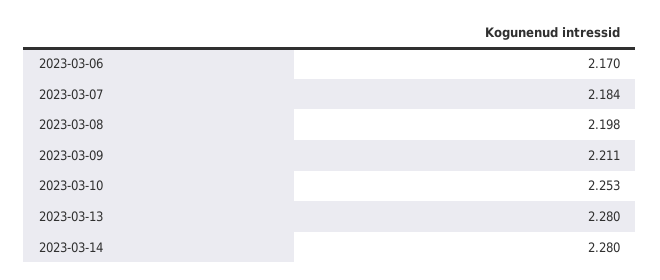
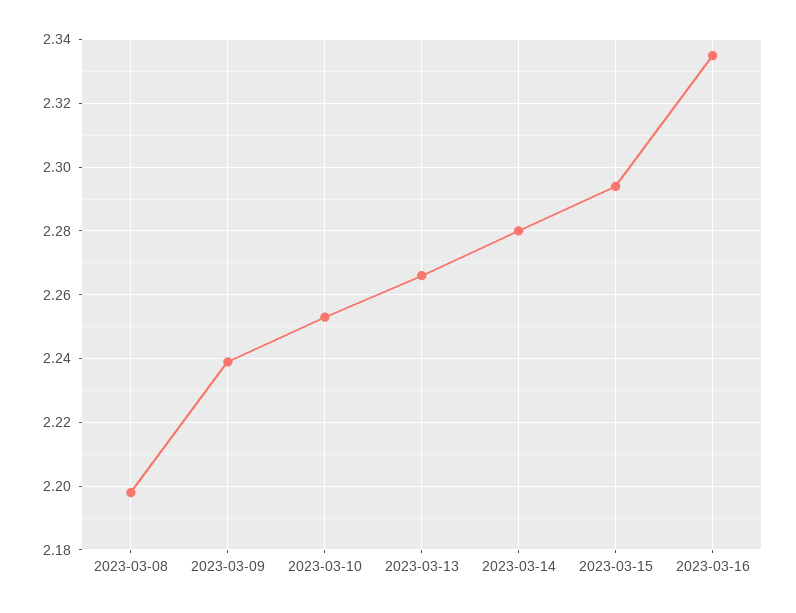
2023-03-06: 2.17 -> none
2023-03-07: 2.184 -> none
2023-03-09: 2.211 -> 2.24
2023-03-13: 2.28 -> 2.265
2023-03-15: none -> 2.295
2023-03-16: none -> 2.335

